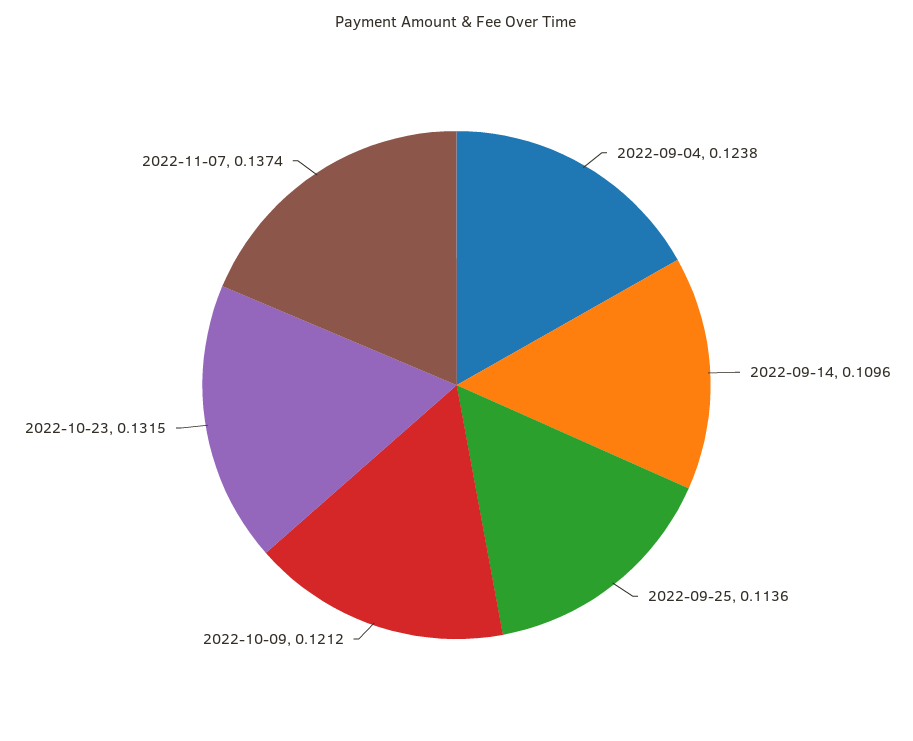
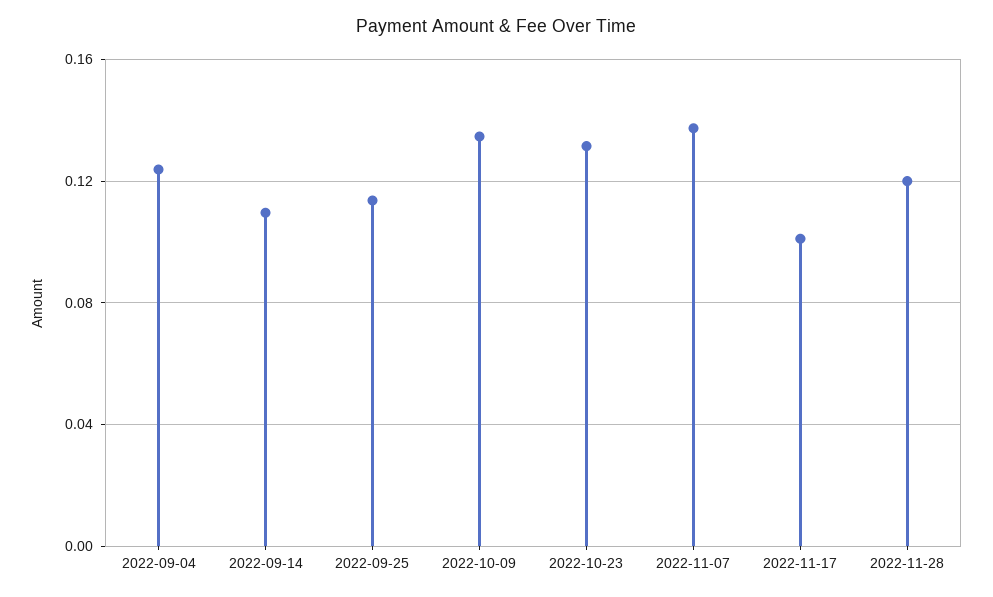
2022-10-09: 0.1212 -> 0.135
2022-11-17: none -> 0.1
2022-11-28: none -> 0.12

